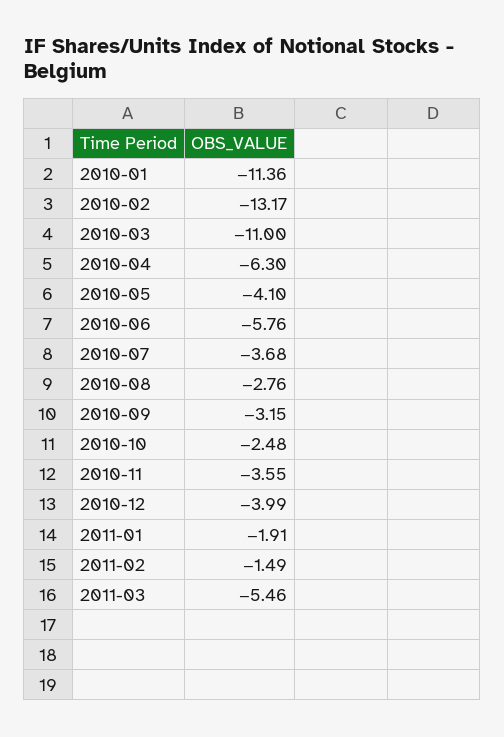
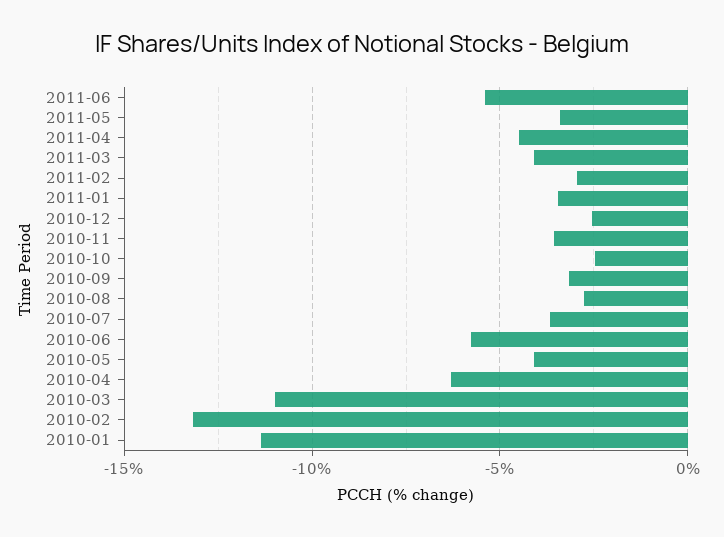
2010-12: -3.99 -> -2.5
2011-01: -1.91 -> -3.5
2011-02: -1.49 -> -3
2011-03: -5.46 -> -4
2011-06: none -> -5.5
2011-05: none -> -3.5
2011-04: none -> -4.5

